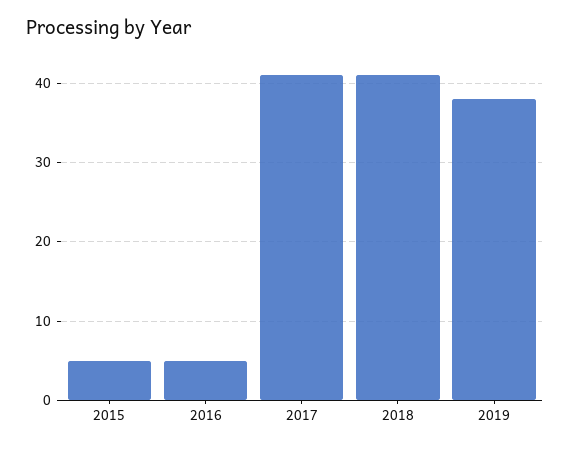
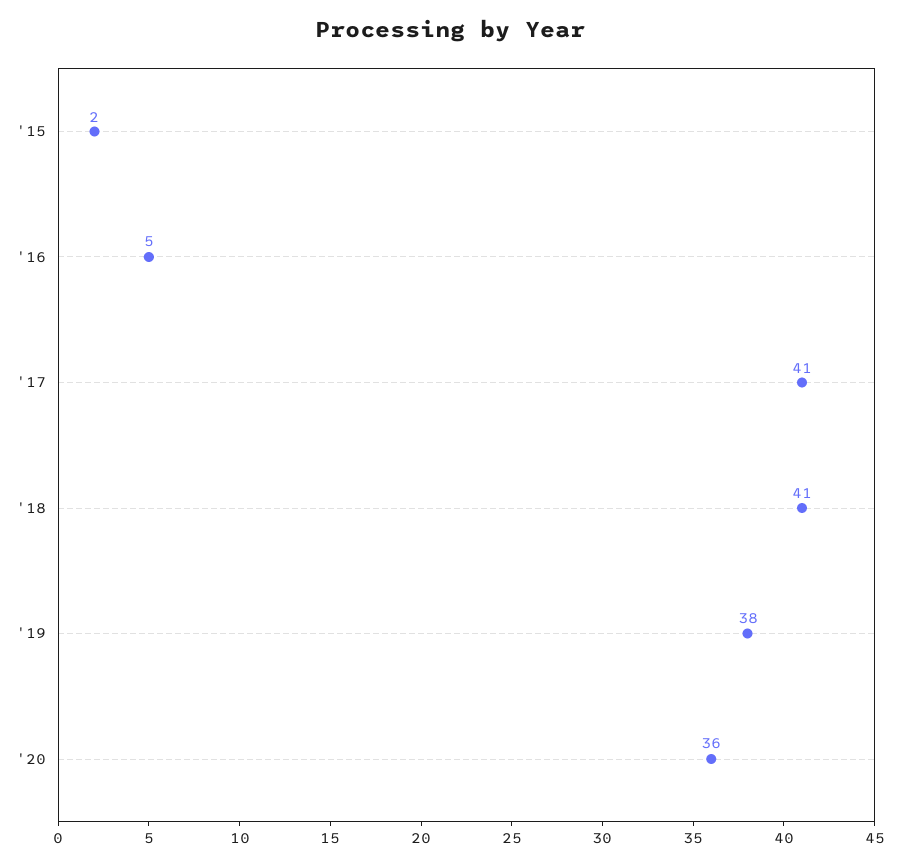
2015: 5 -> 2
'20: none -> 36

